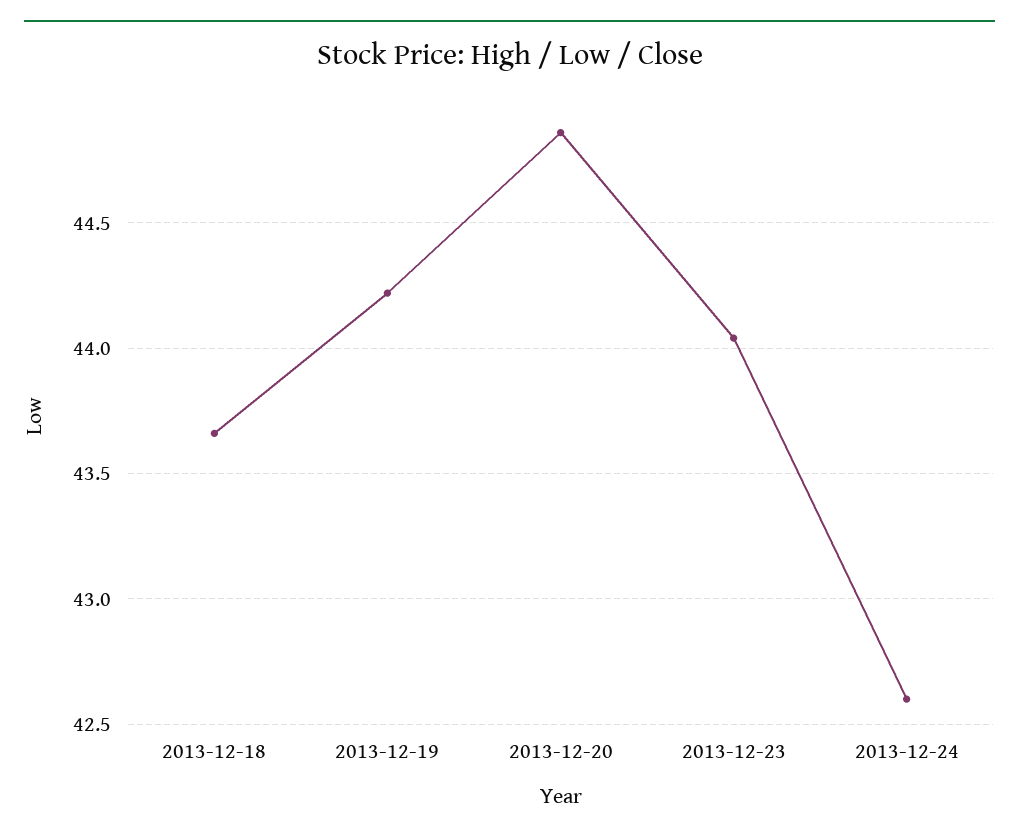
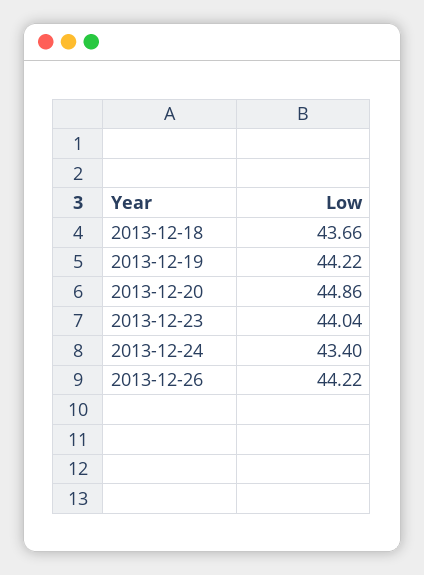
2013-12-24: 42.6 -> 43.4
2013-12-26: none -> 44.22

